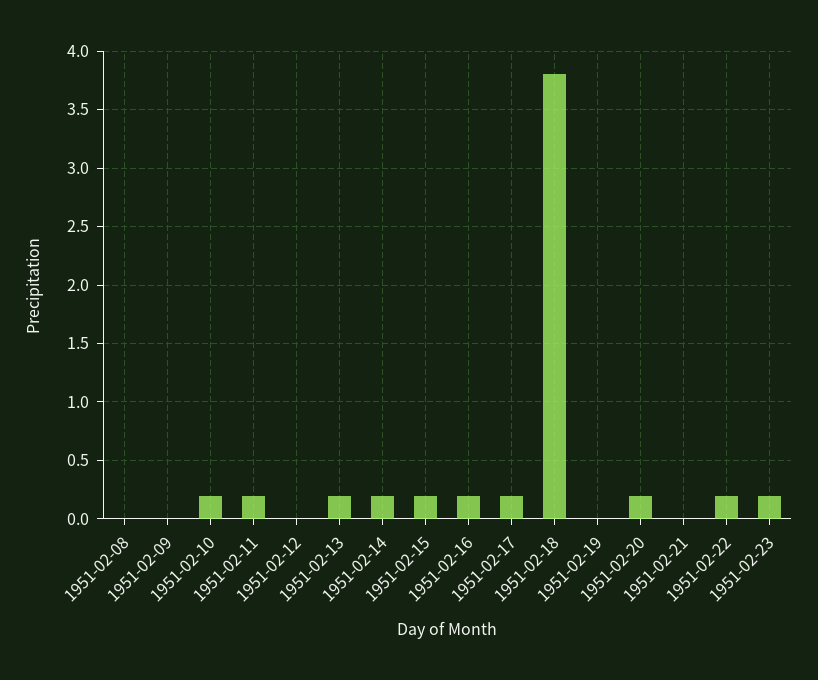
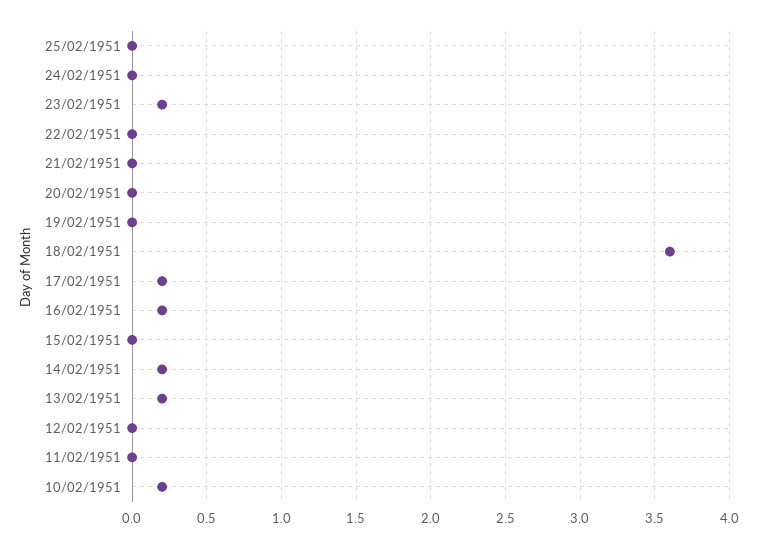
1951-02-08: 0 -> none
1951-02-09: 0 -> none
1951-02-11: 0.2 -> 0
1951-02-15: 0.2 -> 0
1951-02-18: 3.8 -> 3.6
1951-02-20: 0.2 -> 0
1951-02-22: 0.2 -> 0
25/02/1951: none -> 0
24/02/1951: none -> 0

